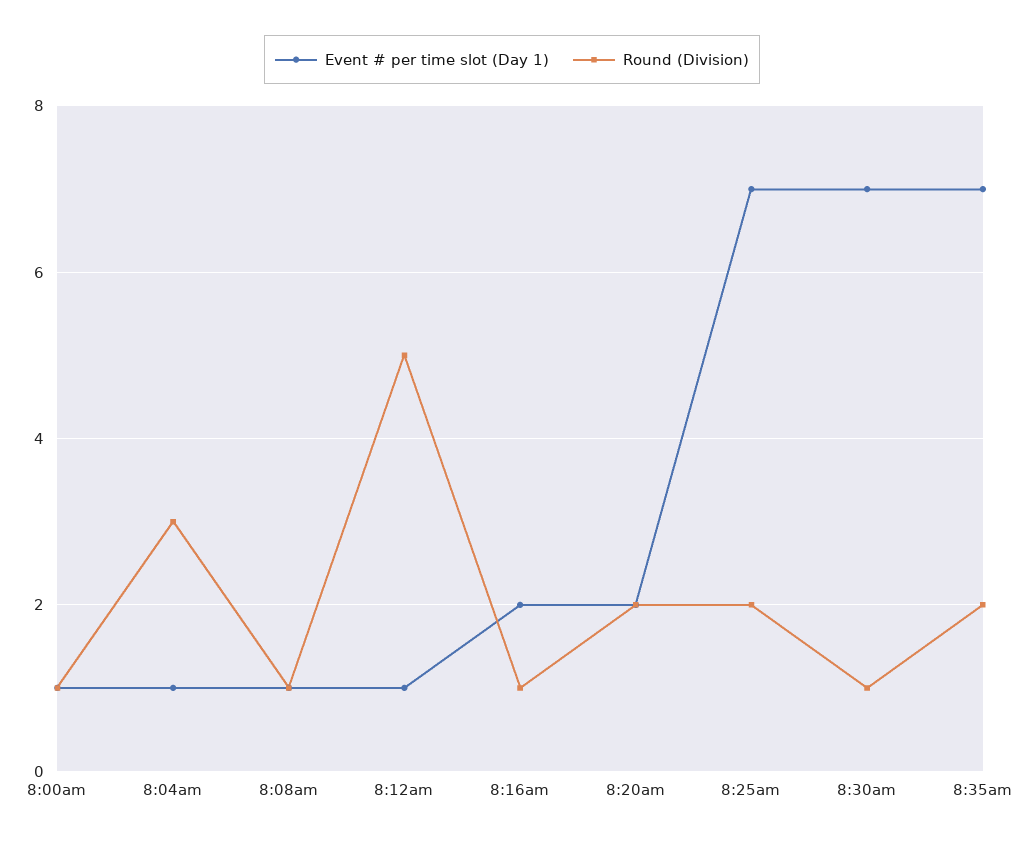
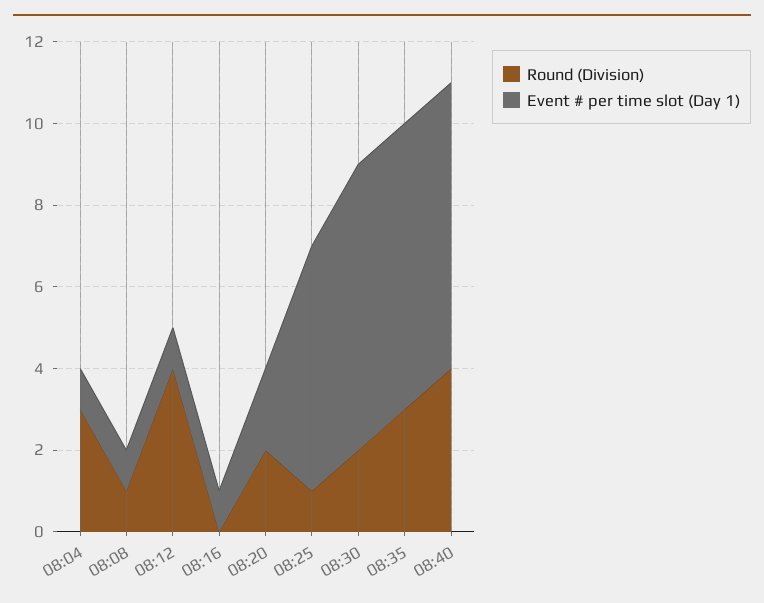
Event # per time slot (Day 1), 8:00am: 1 -> none
Round (Division), 8:00am: 1 -> none
Round (Division), 8:12am: 5 -> 4
Event # per time slot (Day 1), 8:16am: 2 -> 1
Round (Division), 8:16am: 1 -> 0
Event # per time slot (Day 1), 8:25am: 7 -> 6
Round (Division), 8:25am: 2 -> 1
Round (Division), 8:30am: 1 -> 2
Round (Division), 8:35am: 2 -> 3
Round (Division), 08:40: none -> 4
Event # per time slot (Day 1), 08:40: none -> 7

